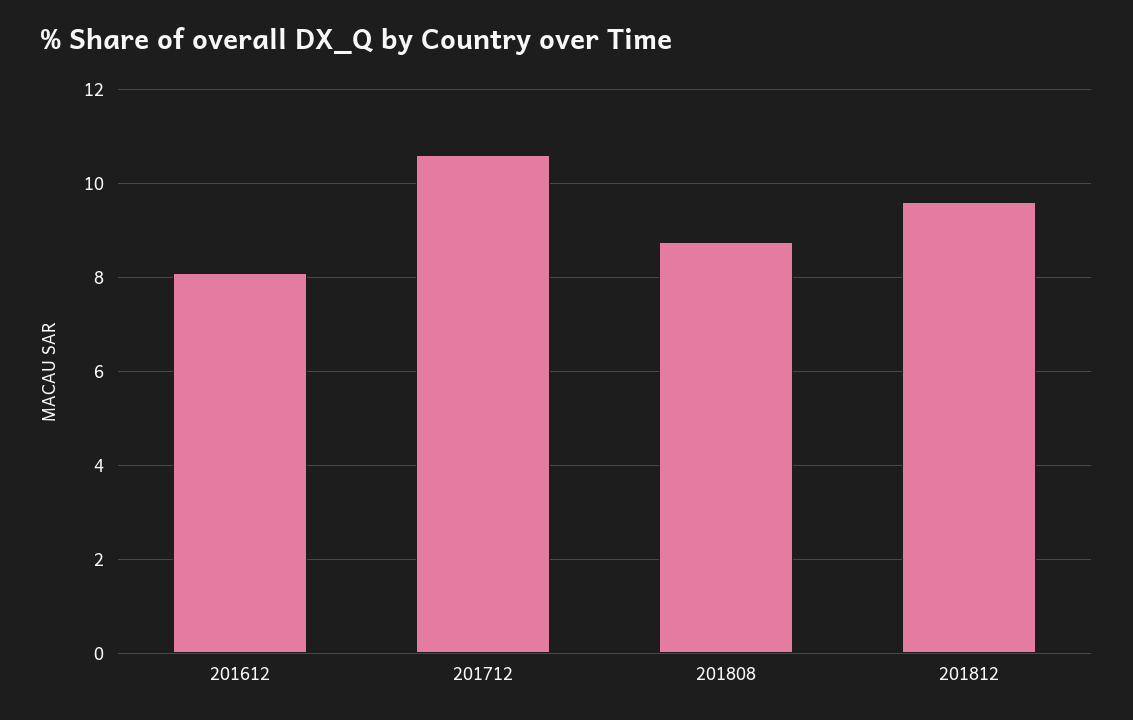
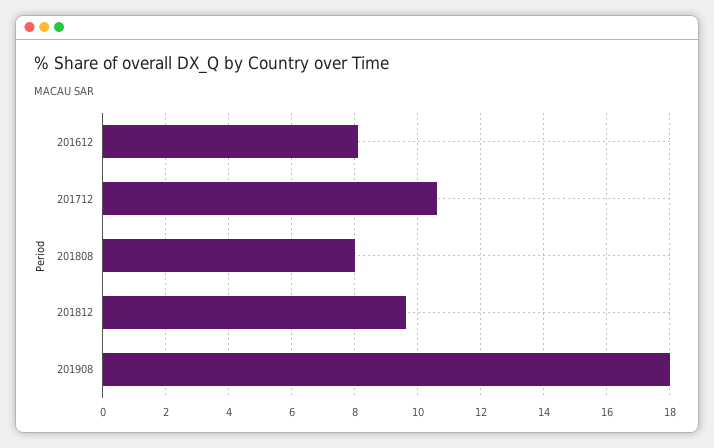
201808: 8.8 -> 8
201908: none -> 18

